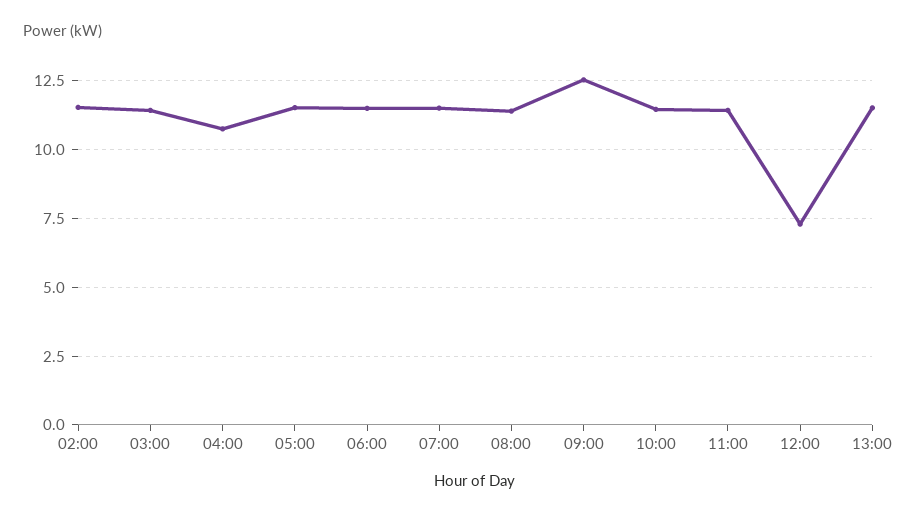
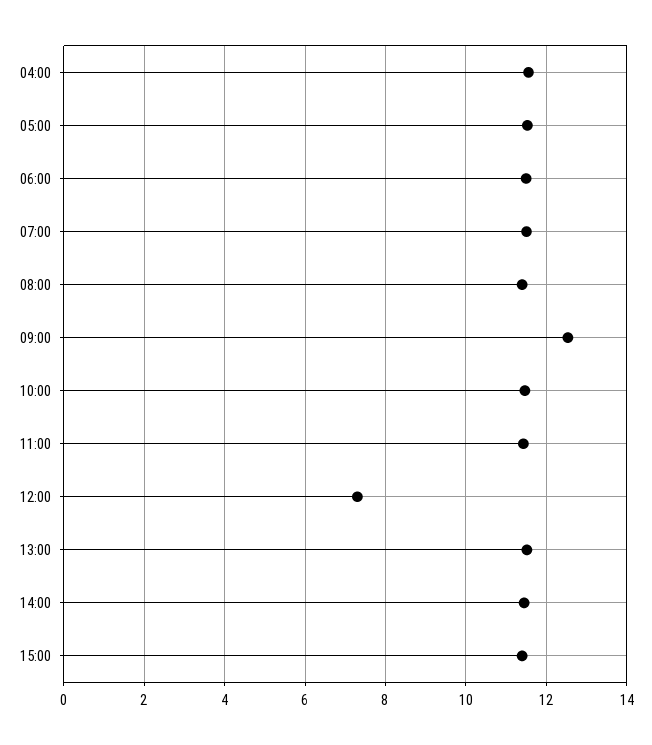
02:00: 11.5 -> none
03:00: 11.5 -> none
04:00: 10.75 -> 11.6
14:00: none -> 11.4
15:00: none -> 11.4

